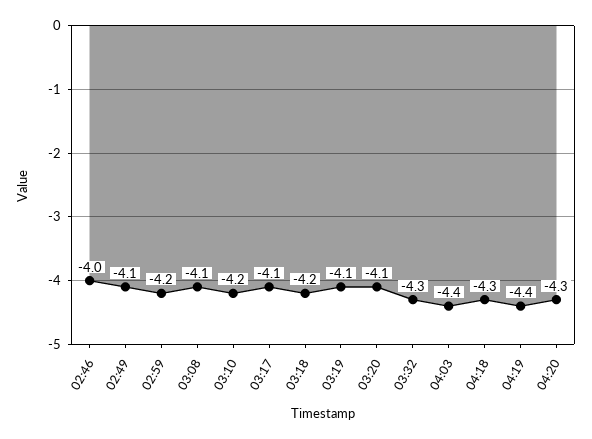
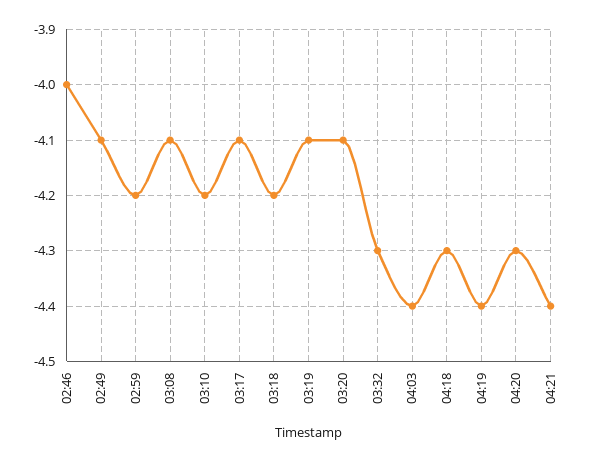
04:21: none -> -4.4

